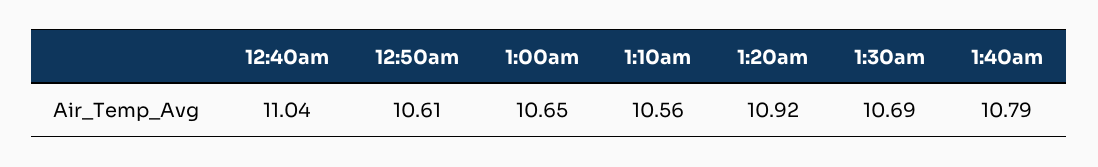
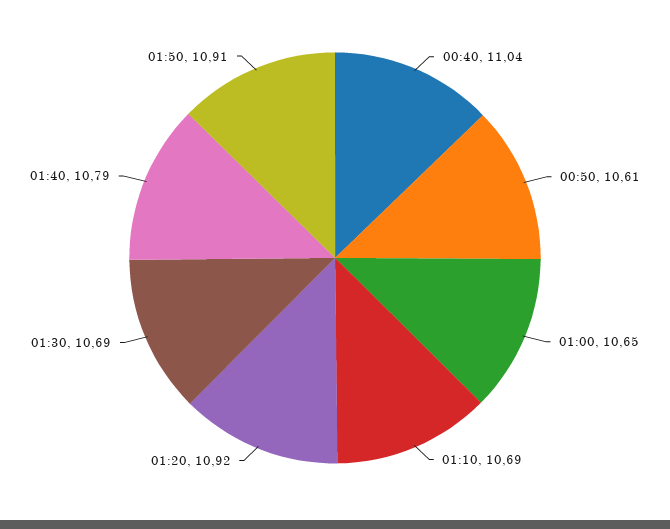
1:10am: 10.56 -> 10.69
01:50: none -> 10.91

